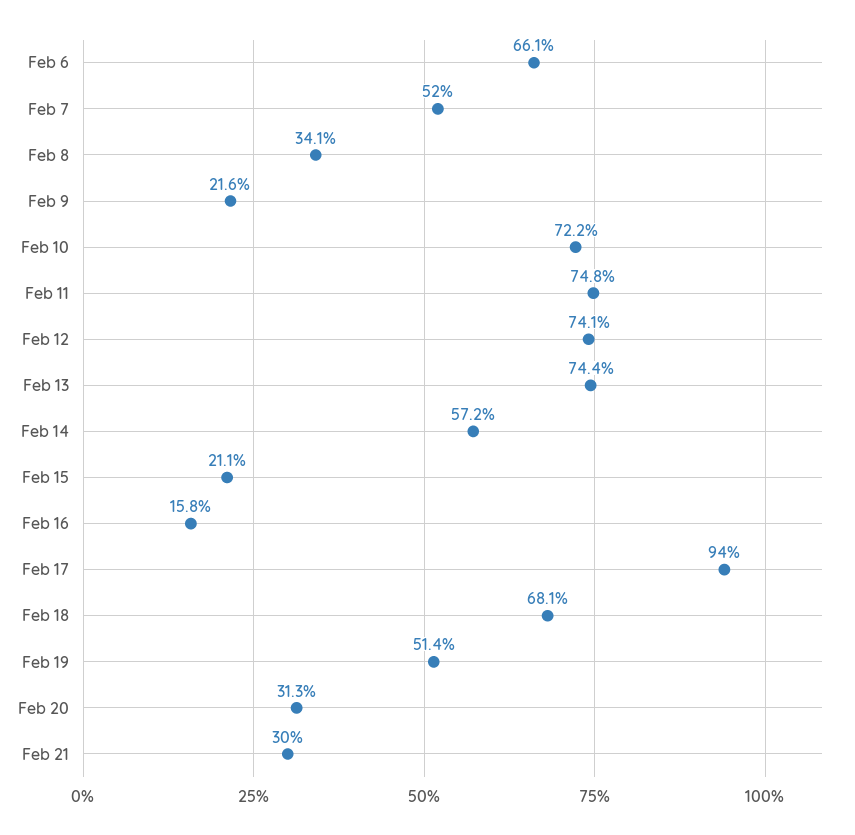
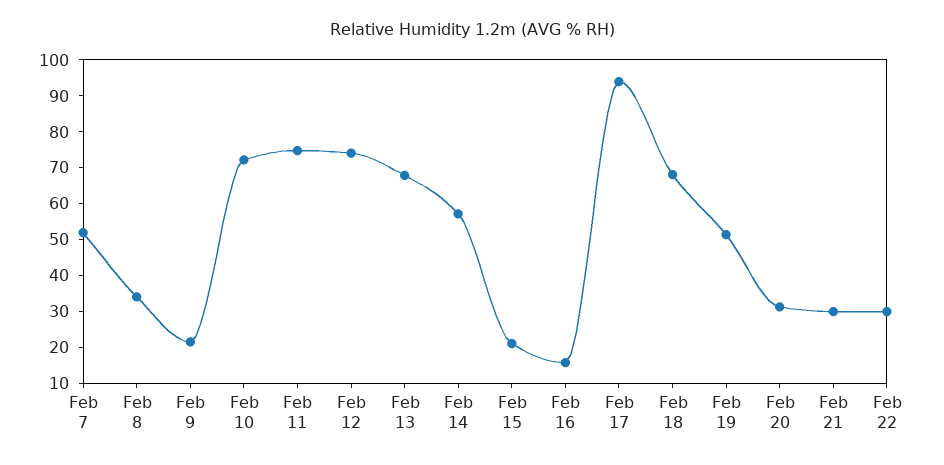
Feb 6: 66.1 -> none
Feb 13: 74.4 -> 67.5
Feb 22: none -> 30

